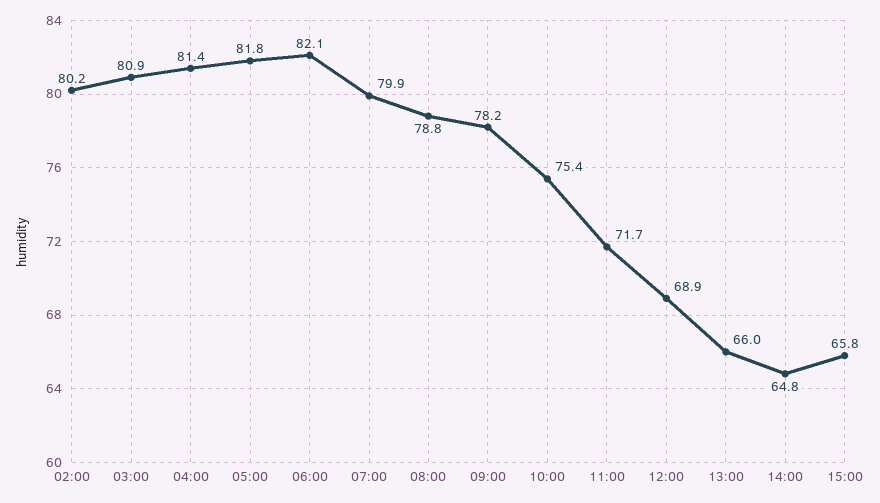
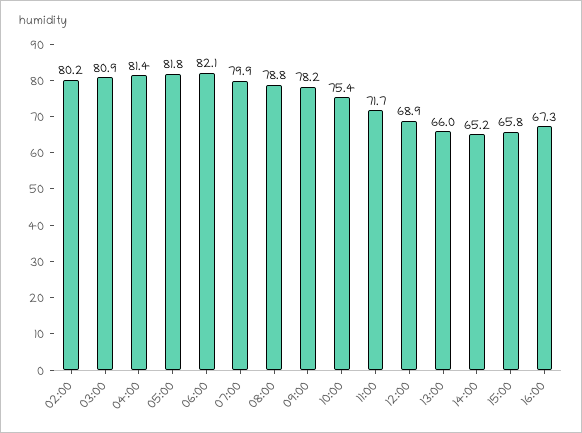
14:00: 64.8 -> 65.2
16:00: none -> 67.3

